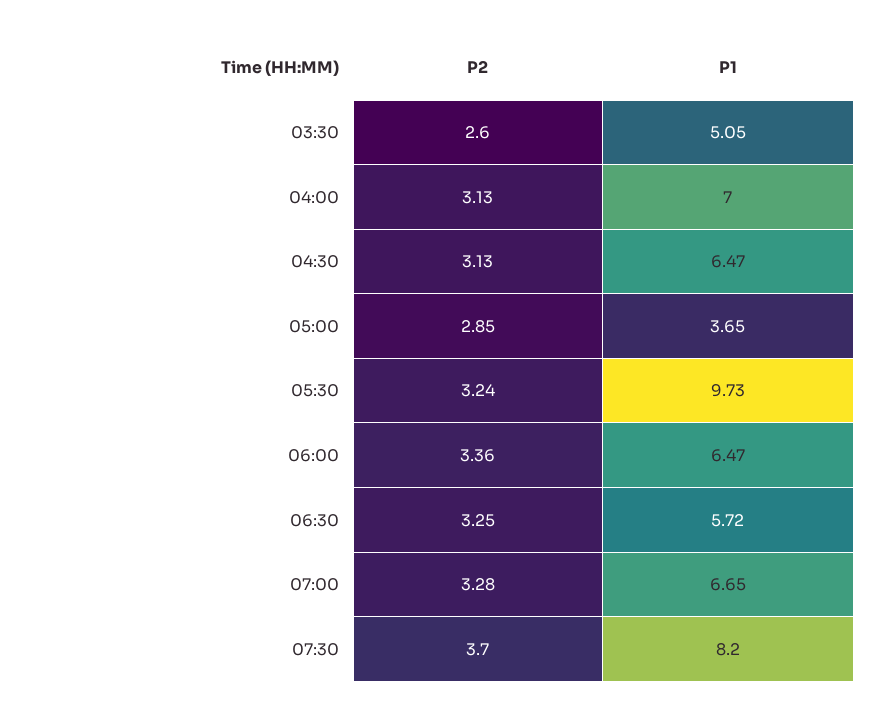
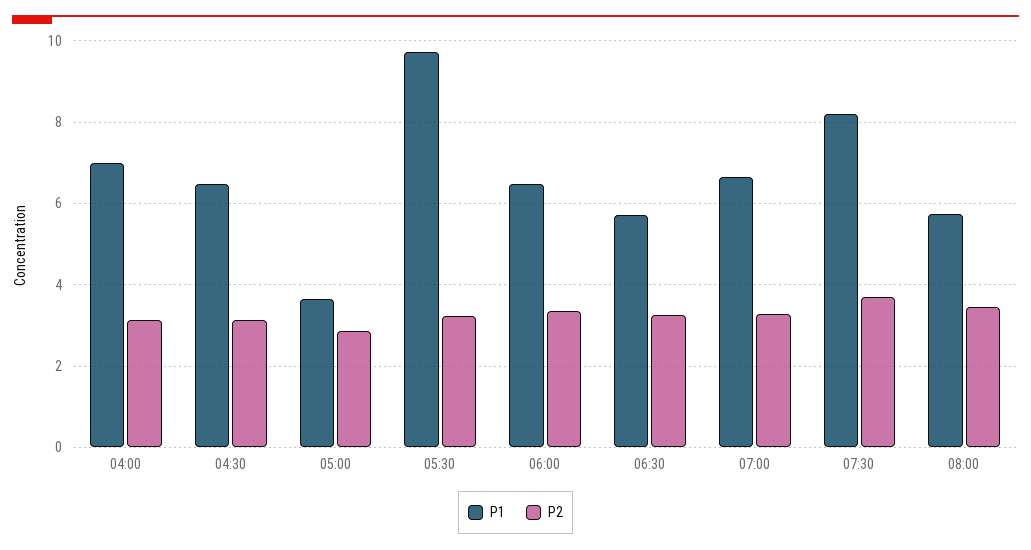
P2, 03:30: 2.6 -> none
P1, 03:30: 5.05 -> none
P1, 08:00: none -> 5.8
P2, 08:00: none -> 3.4

